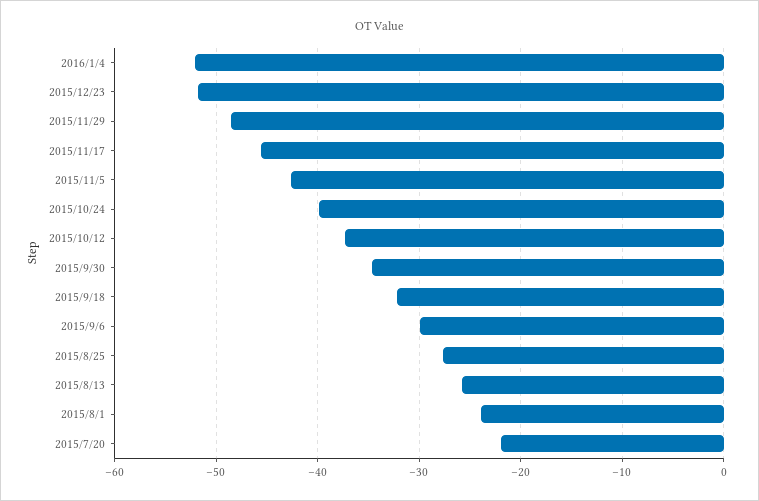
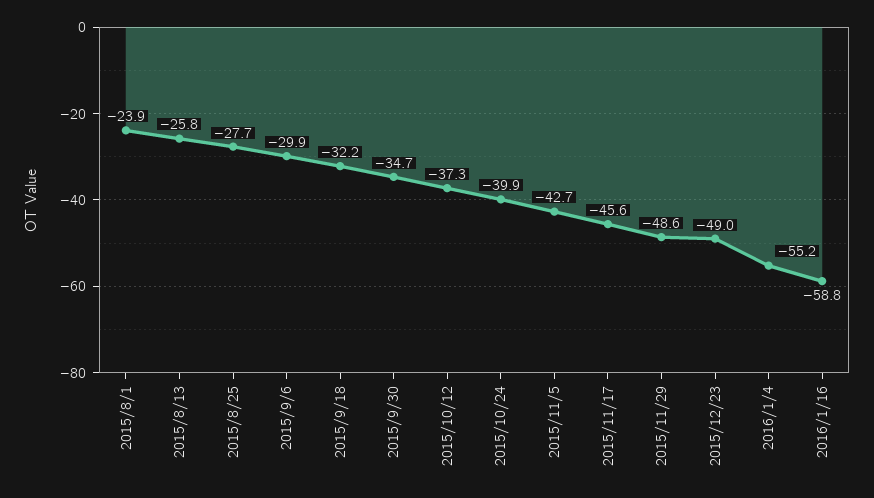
2016/1/4: -52 -> -55.2
2015/12/23: -52 -> -49
2015/7/20: -22 -> none
2016/1/16: none -> -58.8

